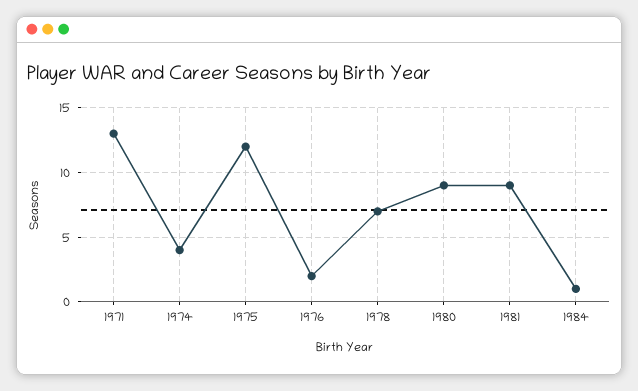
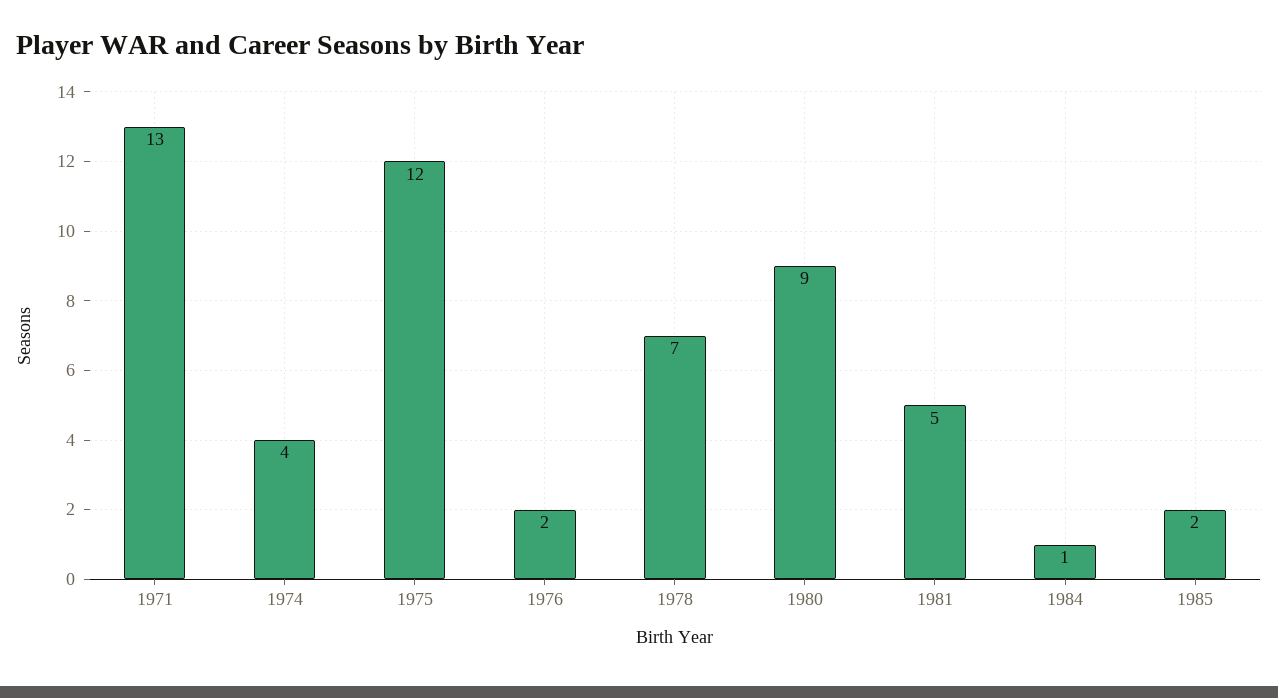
1981: 9 -> 5
1985: none -> 2

